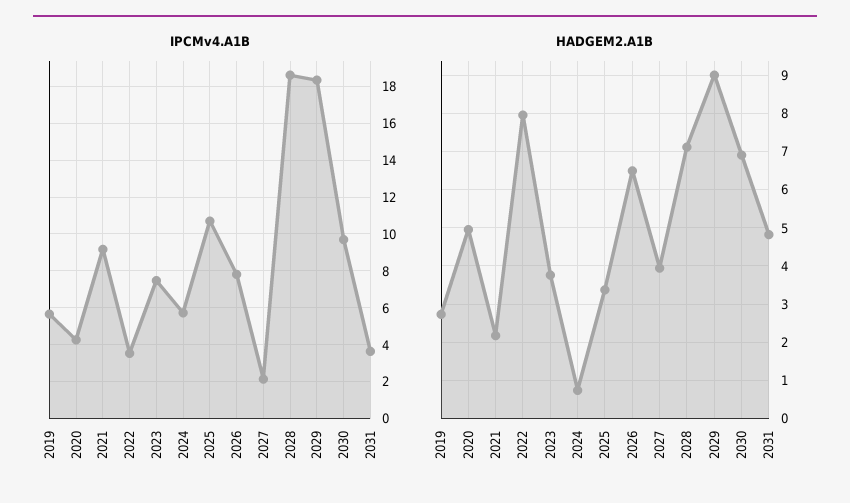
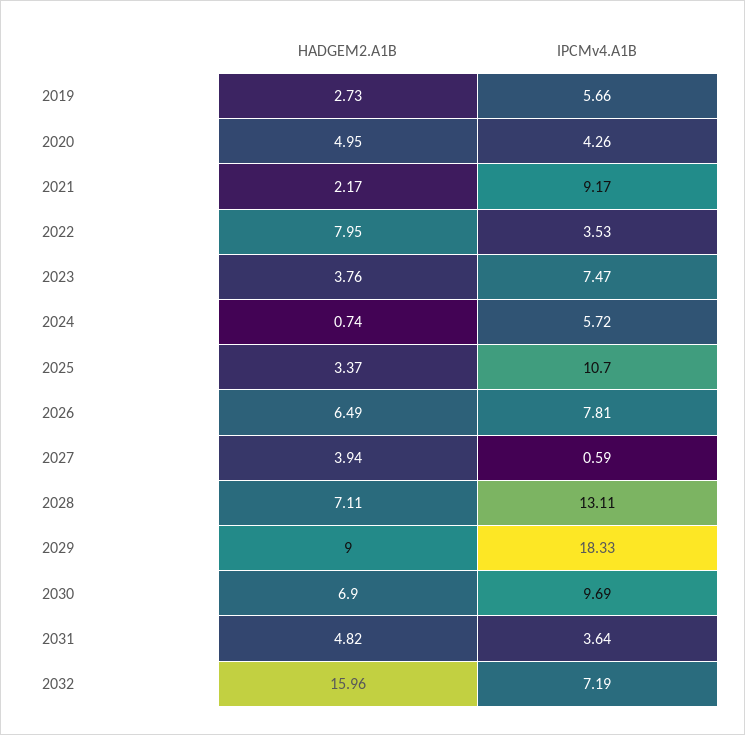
IPCMv4.A1B, 2027: 2 -> 0.59
IPCMv4.A1B, 2028: 18.5 -> 13.11
HADGEM2.A1B, 2032: none -> 15.96
IPCMv4.A1B, 2032: none -> 7.19

